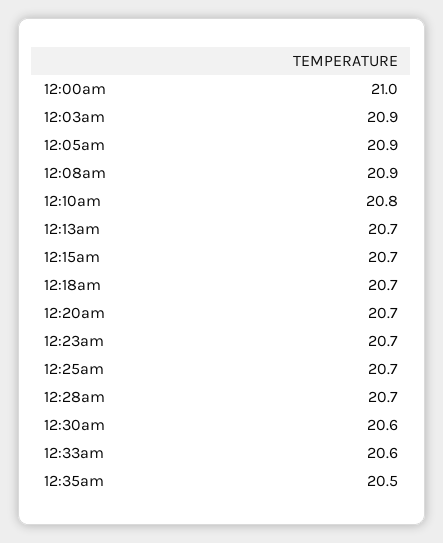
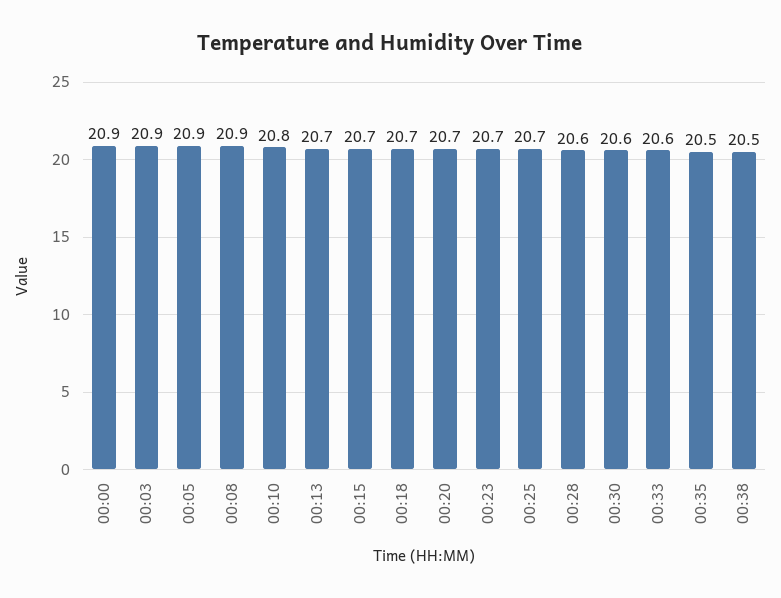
12:00am: 21 -> 20.9
12:28am: 20.7 -> 20.6
00:38: none -> 20.5

